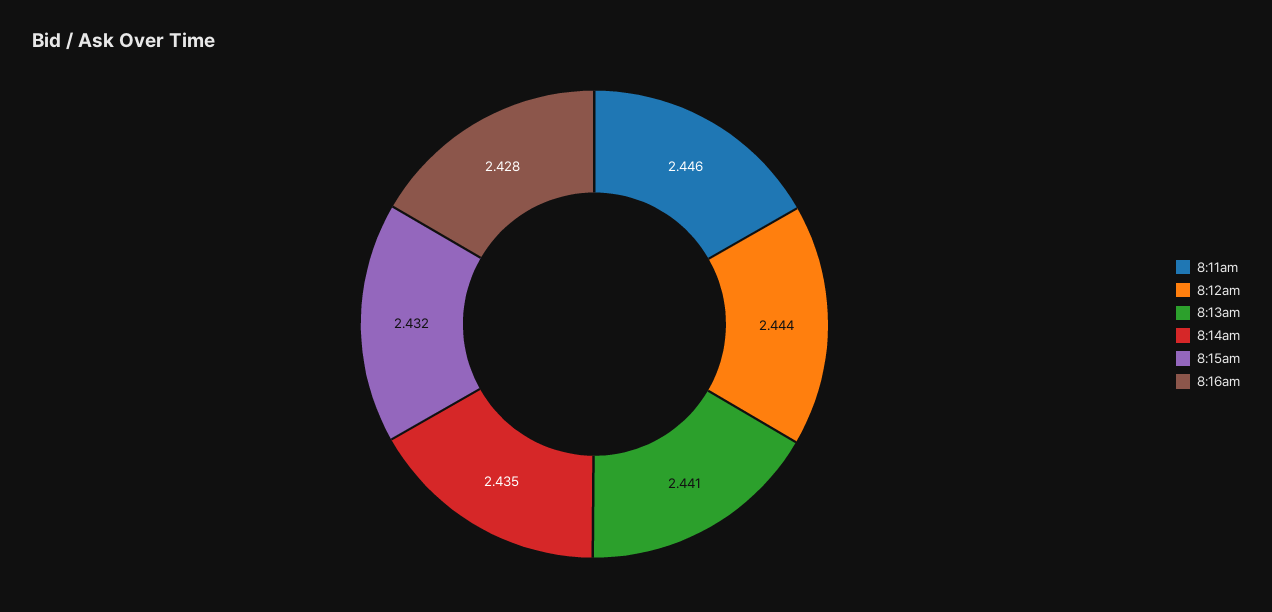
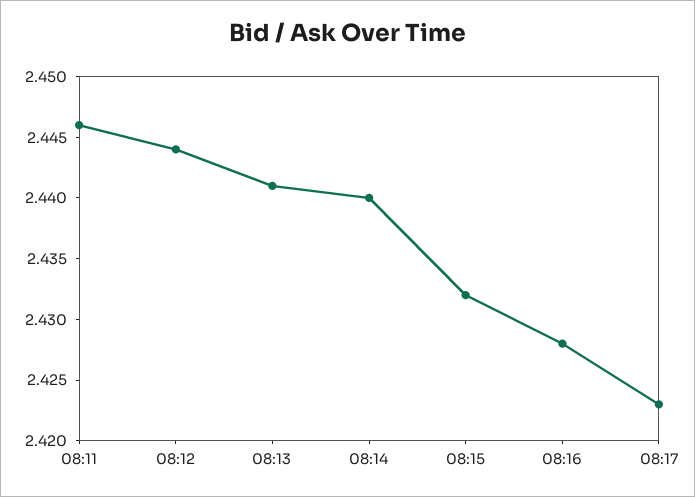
8:14am: 2.435 -> 2.44
08:17: none -> 2.423

